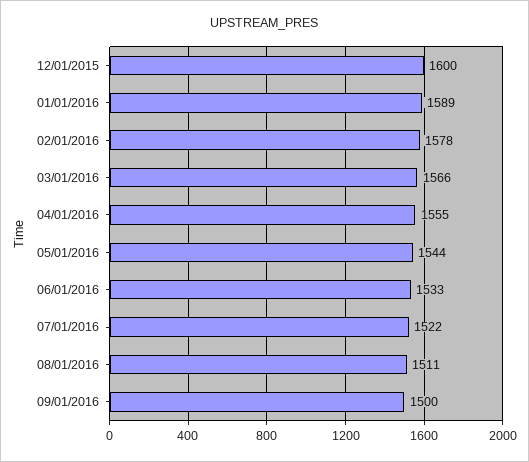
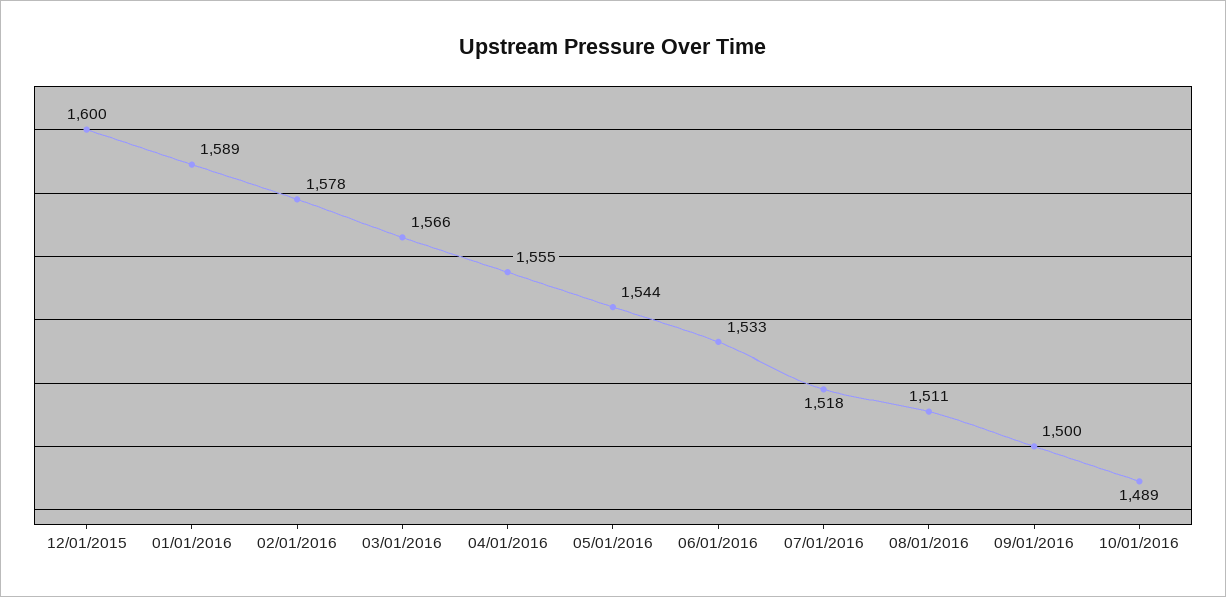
07/01/2016: 1522 -> 1518
10/01/2016: none -> 1489

